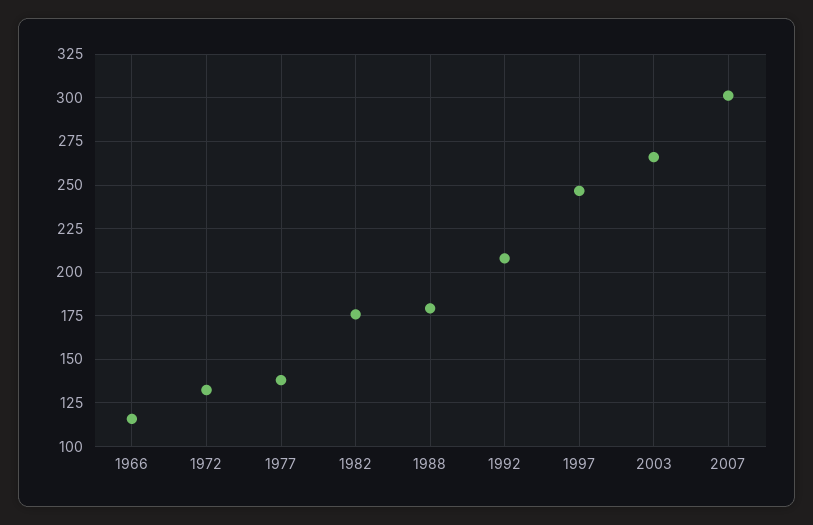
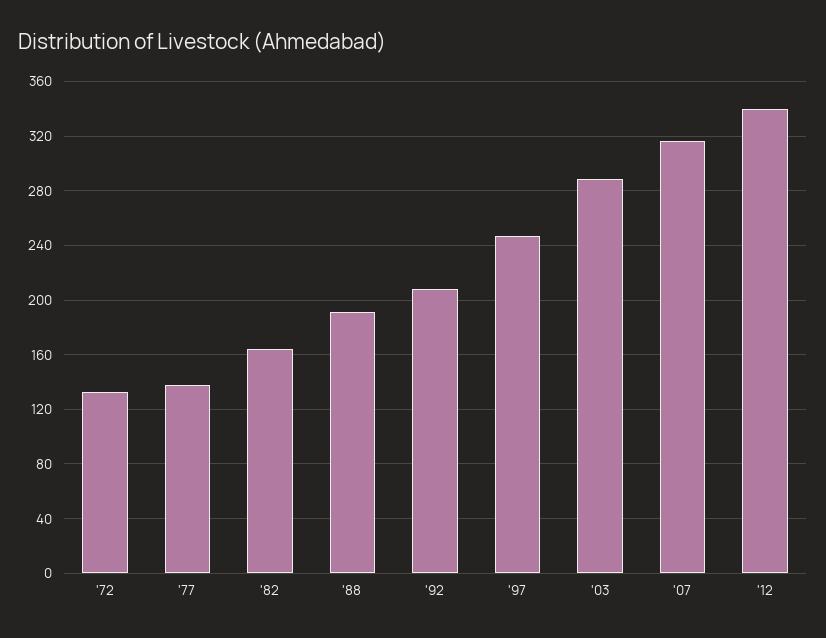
1966: 115 -> none
1982: 175 -> 165
1988: 180 -> 190
2003: 265 -> 290
2007: 300 -> 315
'12: none -> 340

